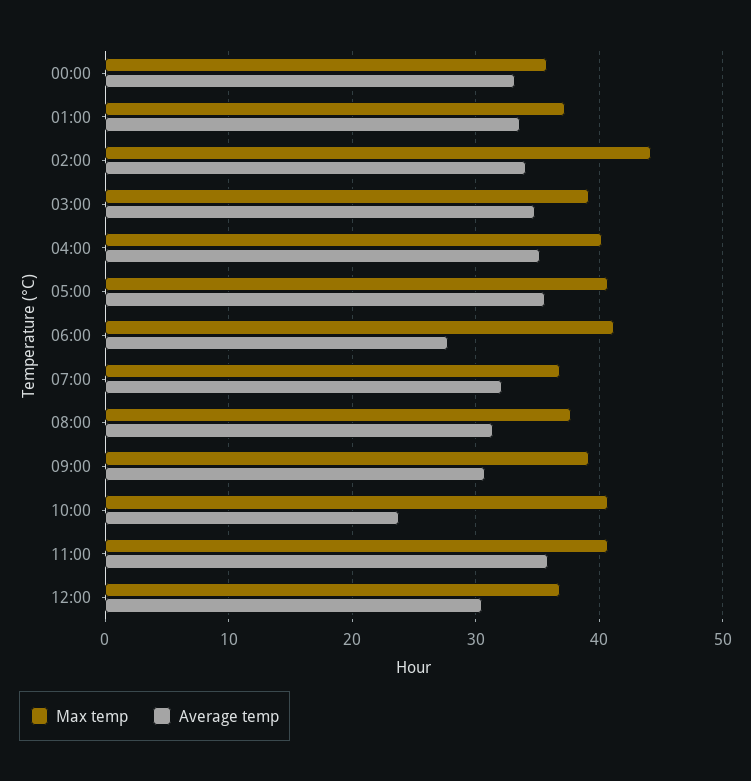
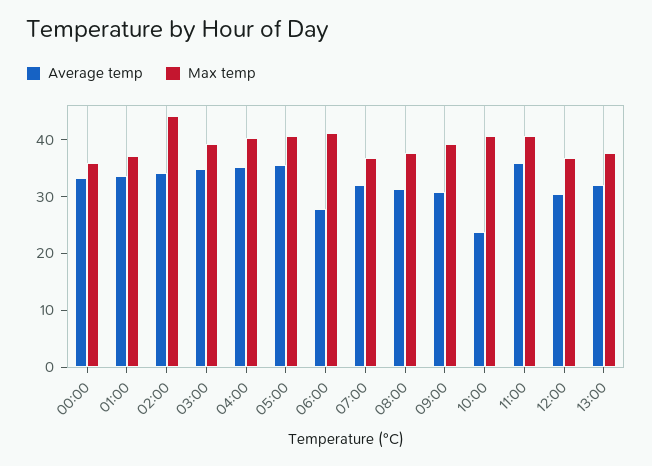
Average temp, 13:00: none -> 32
Max temp, 13:00: none -> 38

